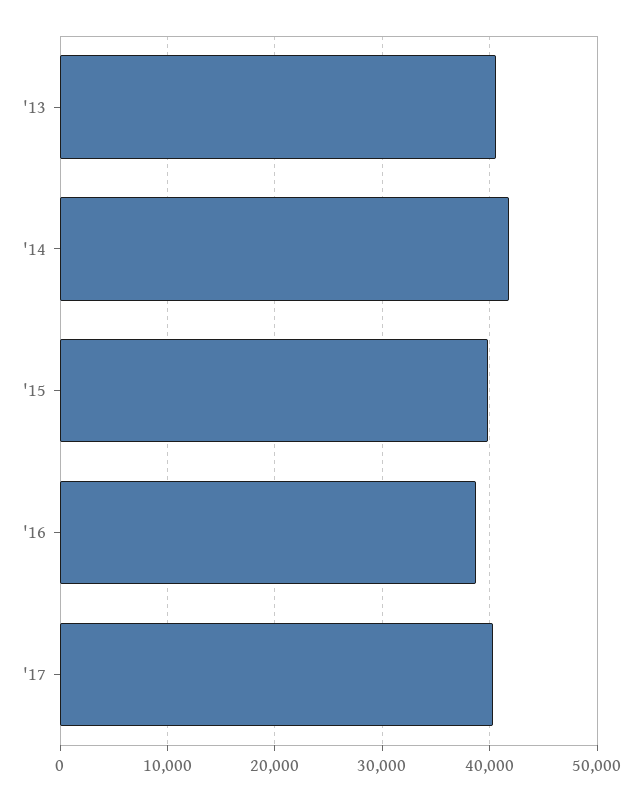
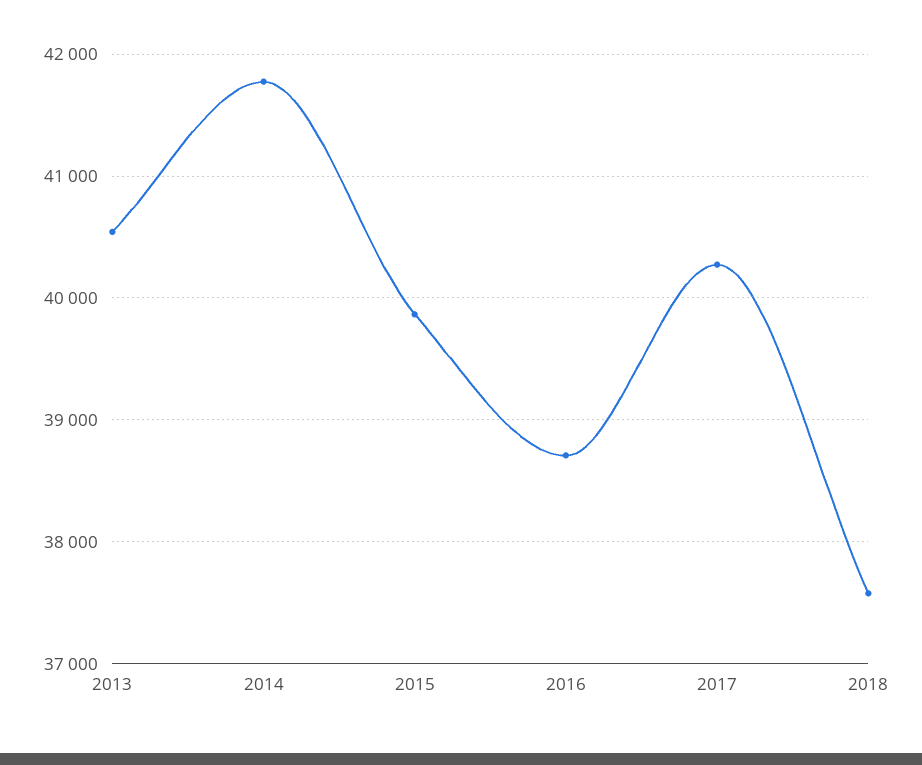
2018: none -> 37600

